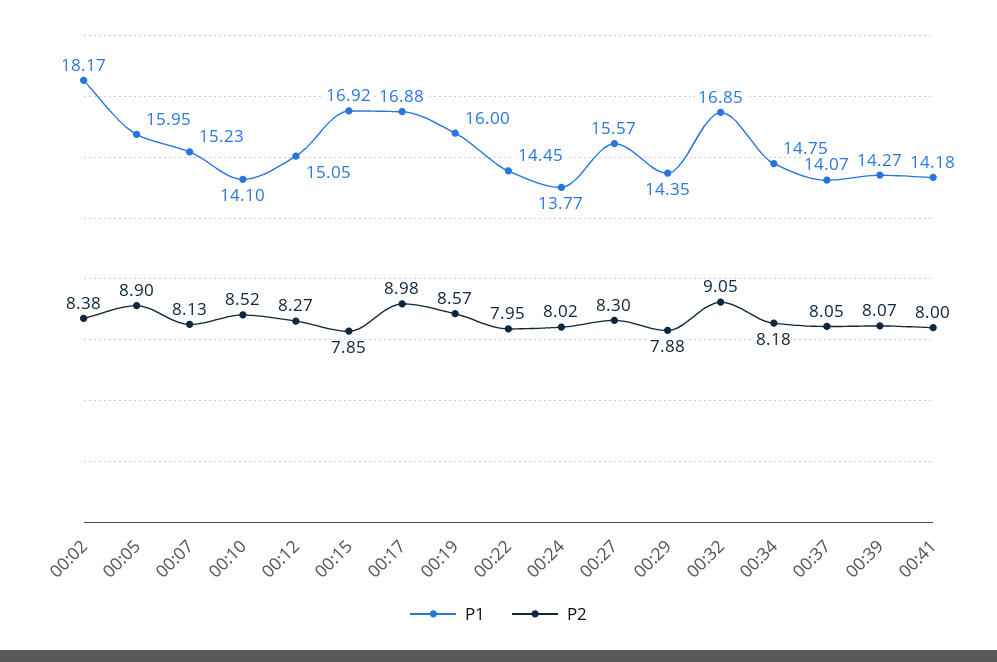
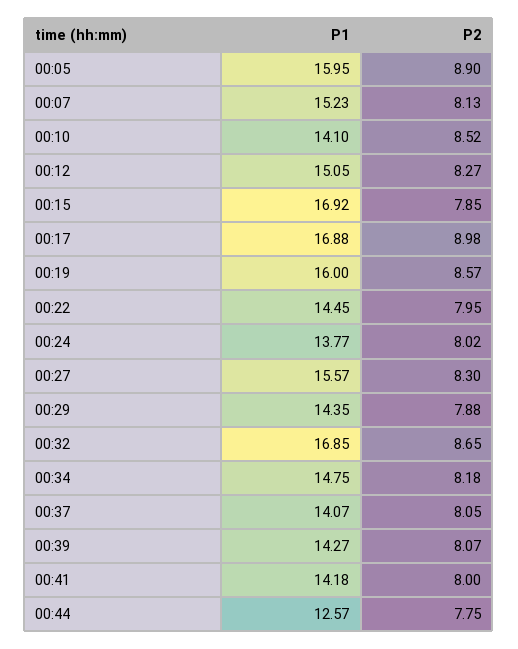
P1, 00:02: 18.17 -> none
P2, 00:02: 8.38 -> none
P2, 00:32: 9.05 -> 8.65
P1, 00:44: none -> 12.57
P2, 00:44: none -> 7.75

